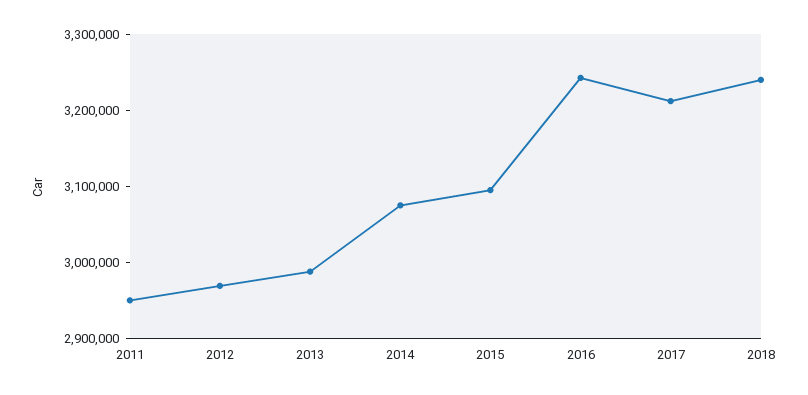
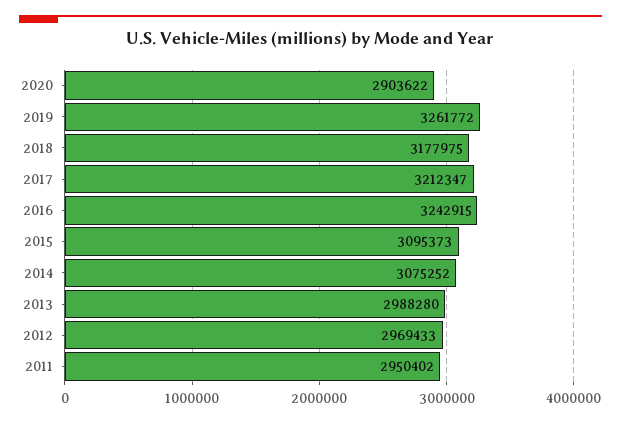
2018: 3240000 -> 3177975
2020: none -> 2903622
2019: none -> 3261772

